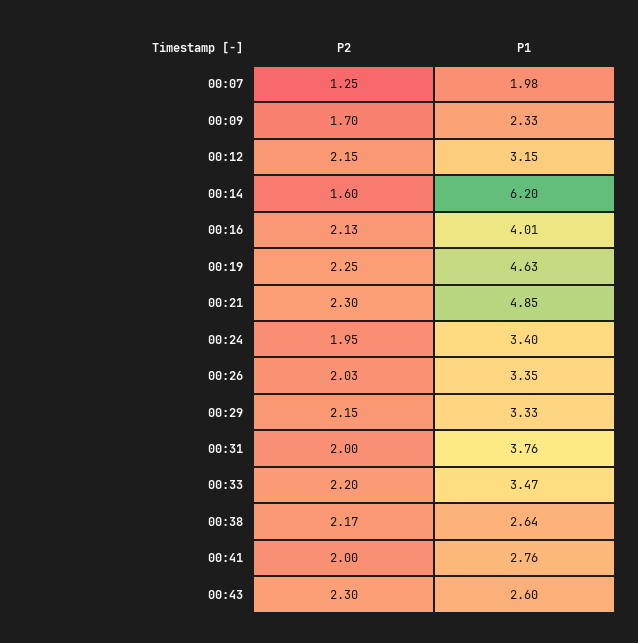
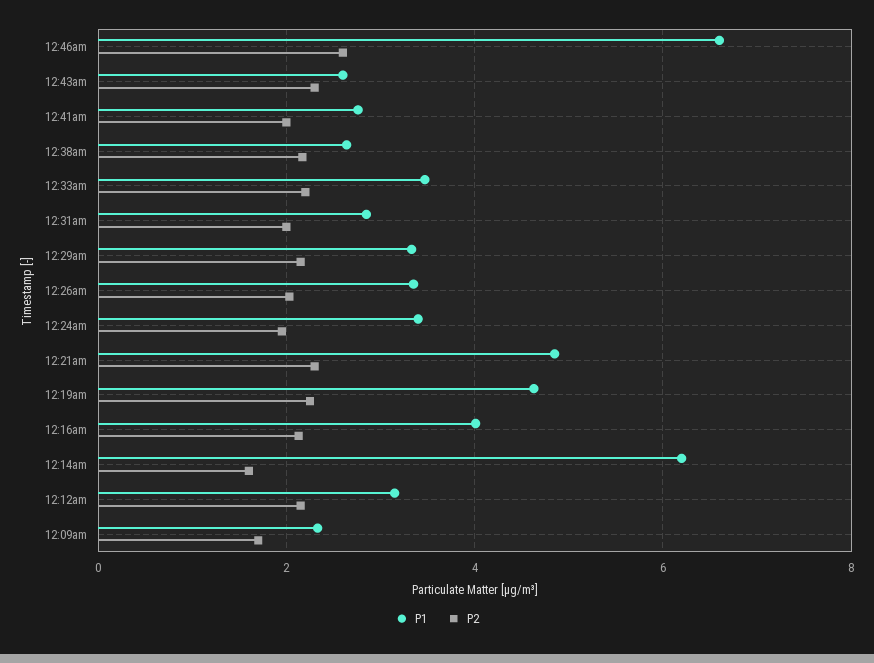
P2, 00:07: 1.25 -> none
P1, 00:07: 1.98 -> none
P1, 00:31: 3.76 -> 2.8
P1, 12:46am: none -> 6.6
P2, 12:46am: none -> 2.6

